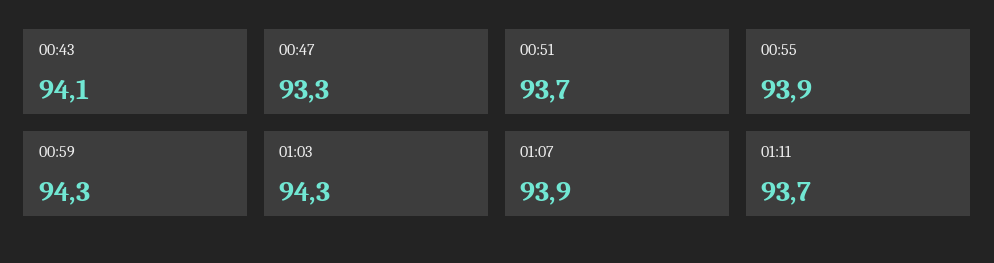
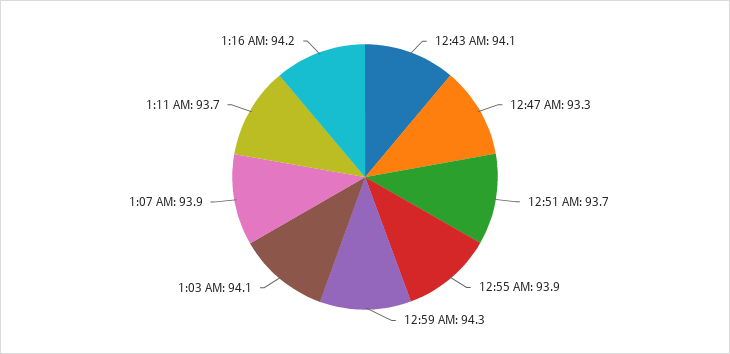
01:03: 94.3 -> 94.1
1:16 AM: none -> 94.2

